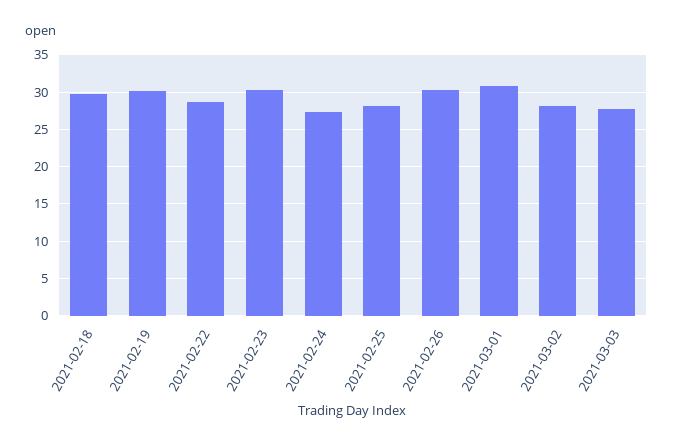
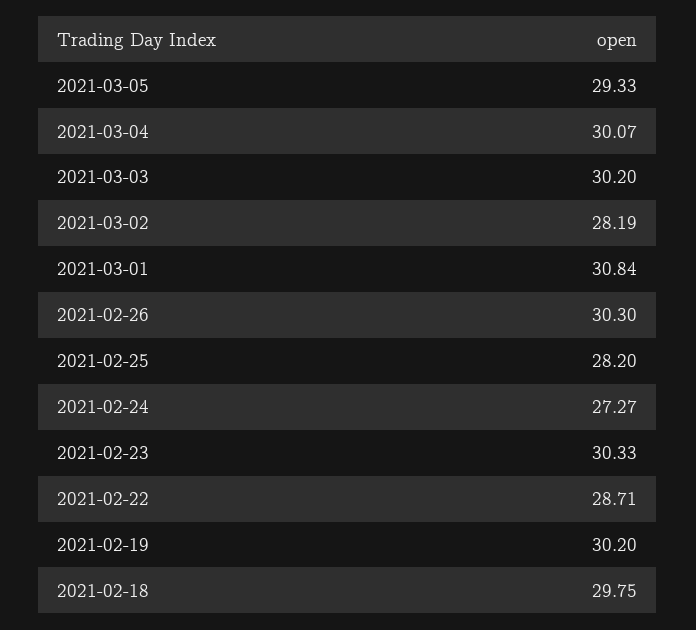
2021-03-03: 28 -> 30.2
2021-03-05: none -> 29.33
2021-03-04: none -> 30.07

